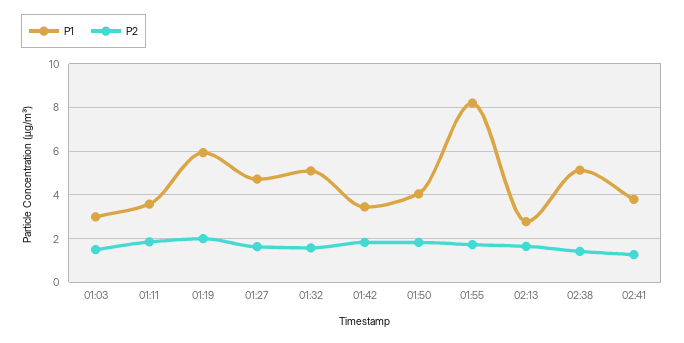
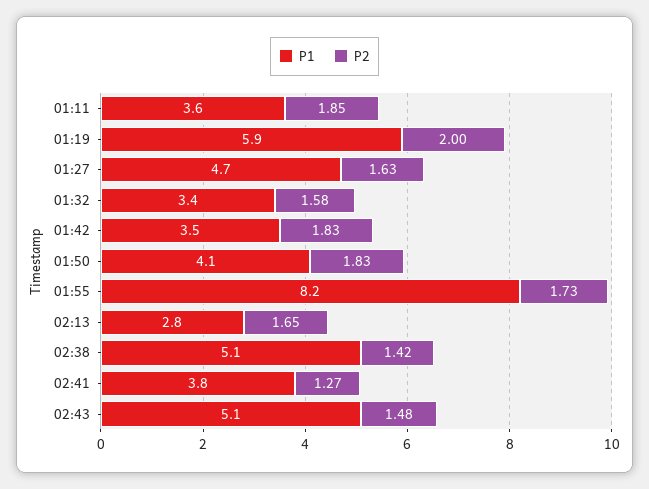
P1, 01:03: 3 -> none
P2, 01:03: 1.5 -> none
P1, 01:32: 5 -> 3.4
P1, 02:43: none -> 5.1
P2, 02:43: none -> 1.48

